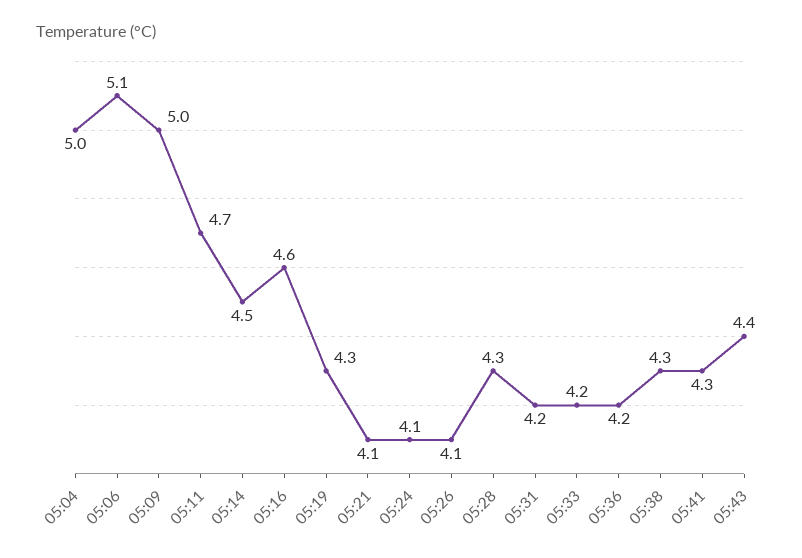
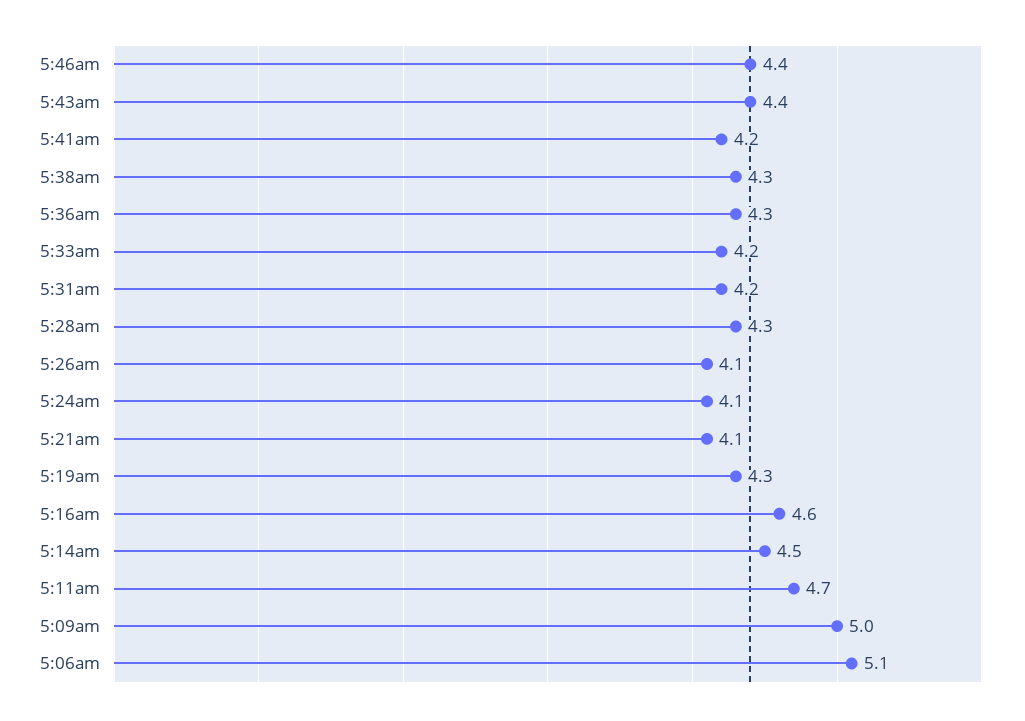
05:04: 5 -> none
05:36: 4.2 -> 4.3
05:41: 4.3 -> 4.2
5:46am: none -> 4.4

